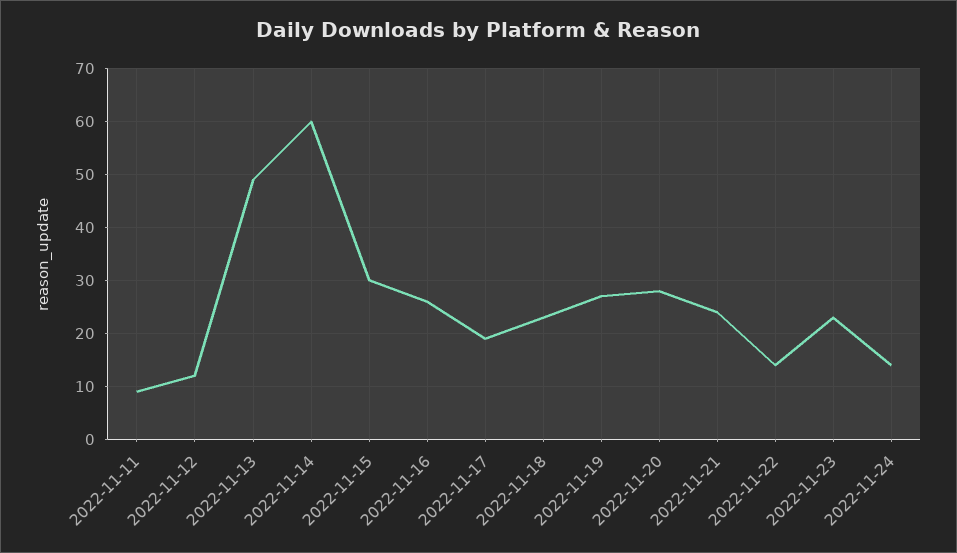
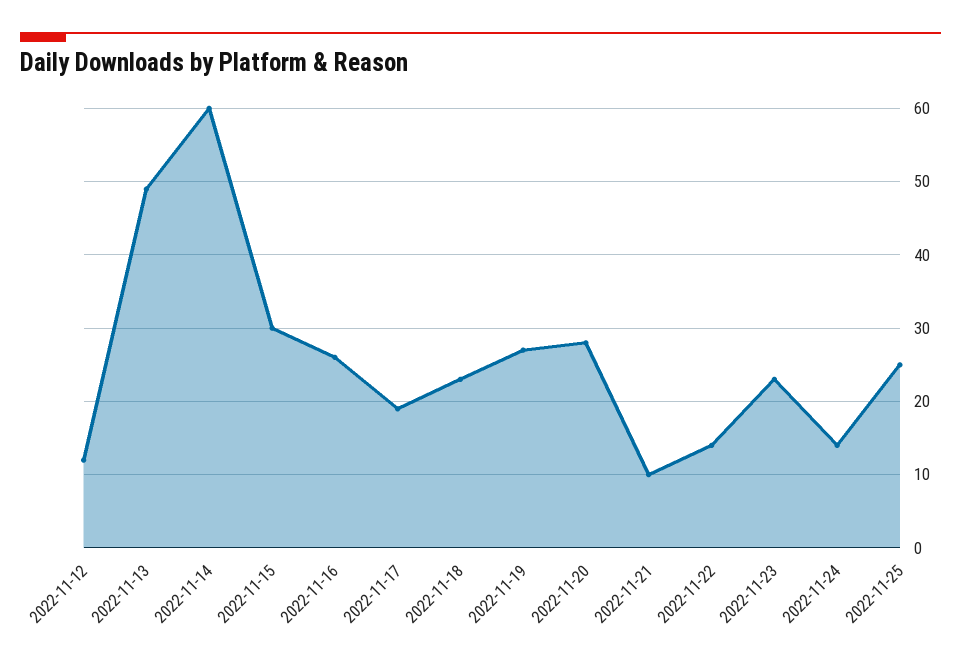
2022-11-11: 10 -> none
2022-11-21: 25 -> 10
2022-11-25: none -> 25

